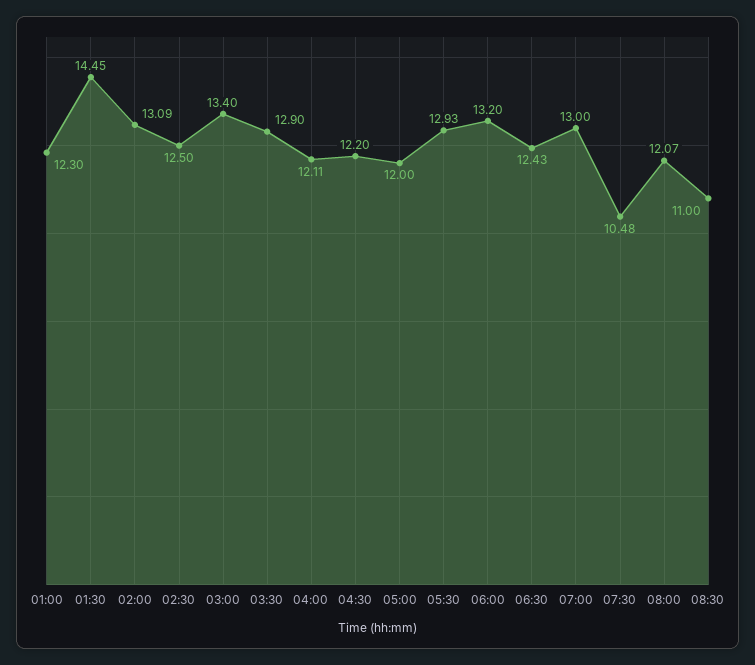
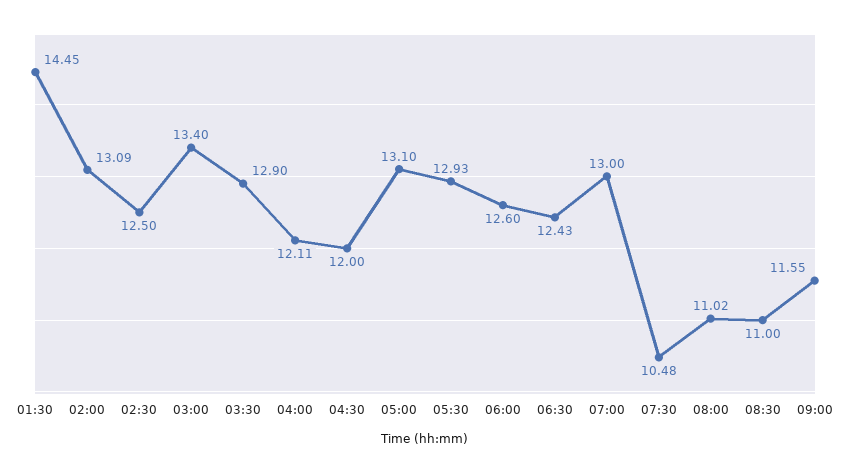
01:00: 12.3 -> none
04:30: 12.2 -> 12
05:00: 12 -> 13.1
06:00: 13.2 -> 12.6
08:00: 12.07 -> 11.02
09:00: none -> 11.55

